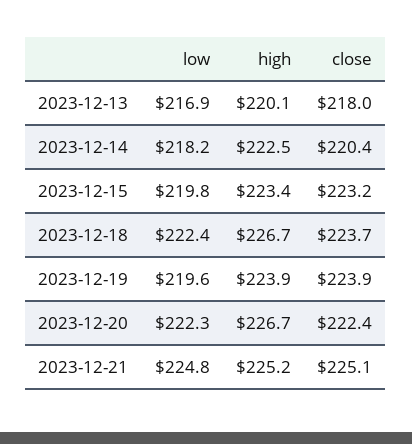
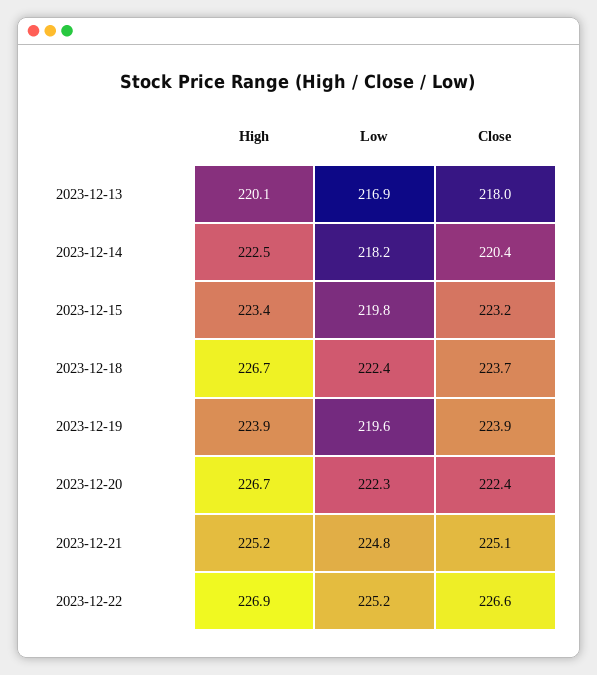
high, 2023-12-22: none -> 226.9
low, 2023-12-22: none -> 225.2
close, 2023-12-22: none -> 226.6

